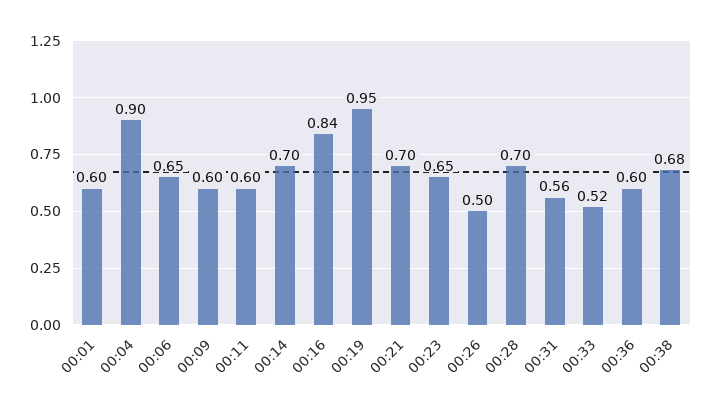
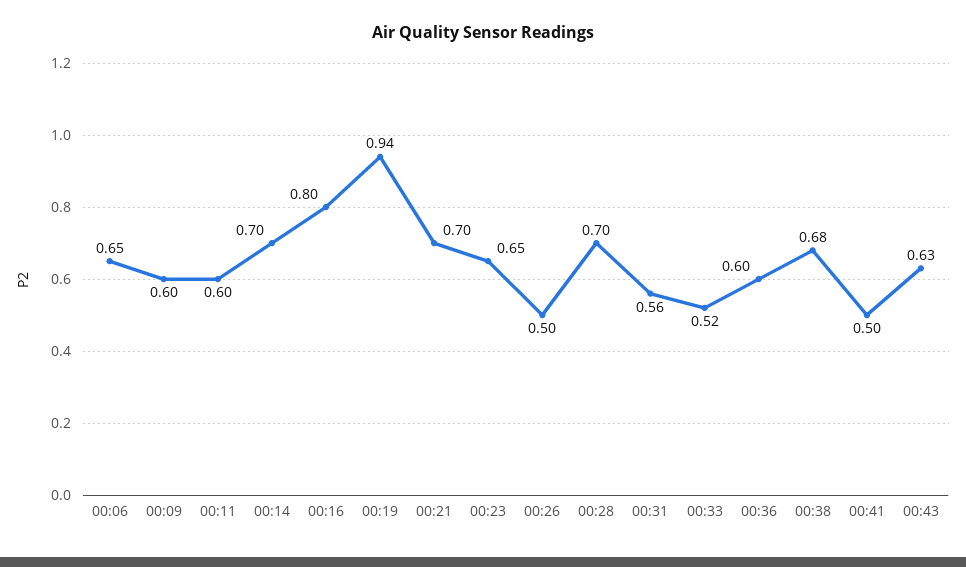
00:01: 0.6 -> none
00:04: 0.9 -> none
00:16: 0.84 -> 0.8
00:19: 0.95 -> 0.94
00:41: none -> 0.5
00:43: none -> 0.63

